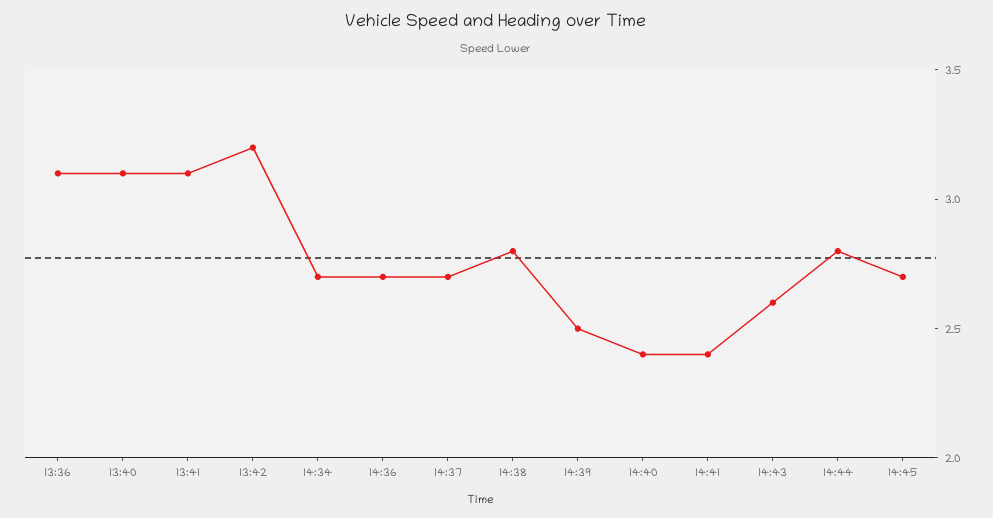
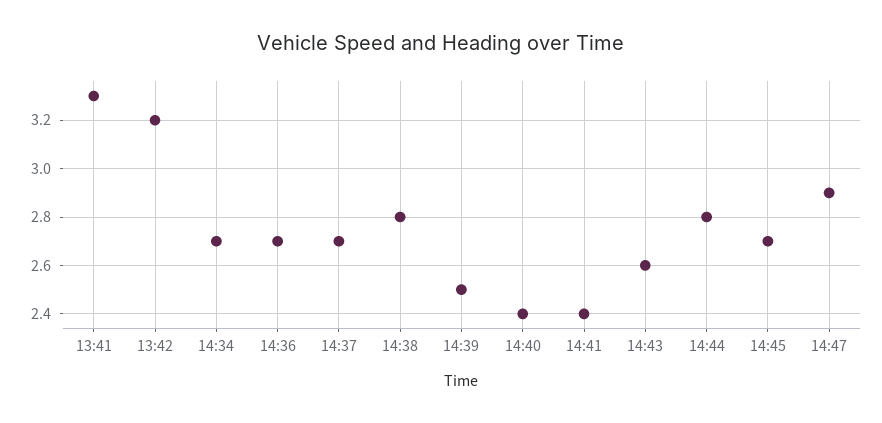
13:36: 3.1 -> none
13:40: 3.1 -> none
13:41: 3.1 -> 3.3
14:47: none -> 2.9

